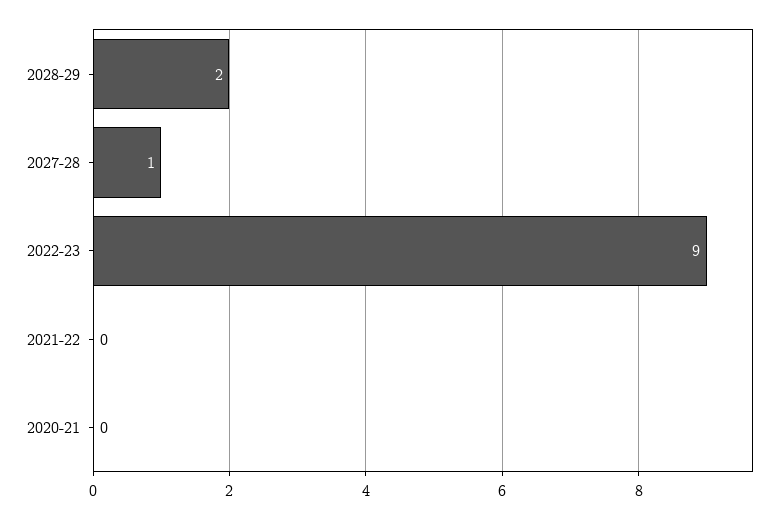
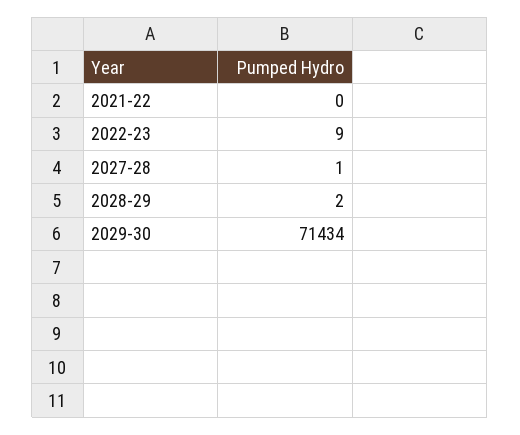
2020-21: 0 -> none
2029-30: none -> 71434

